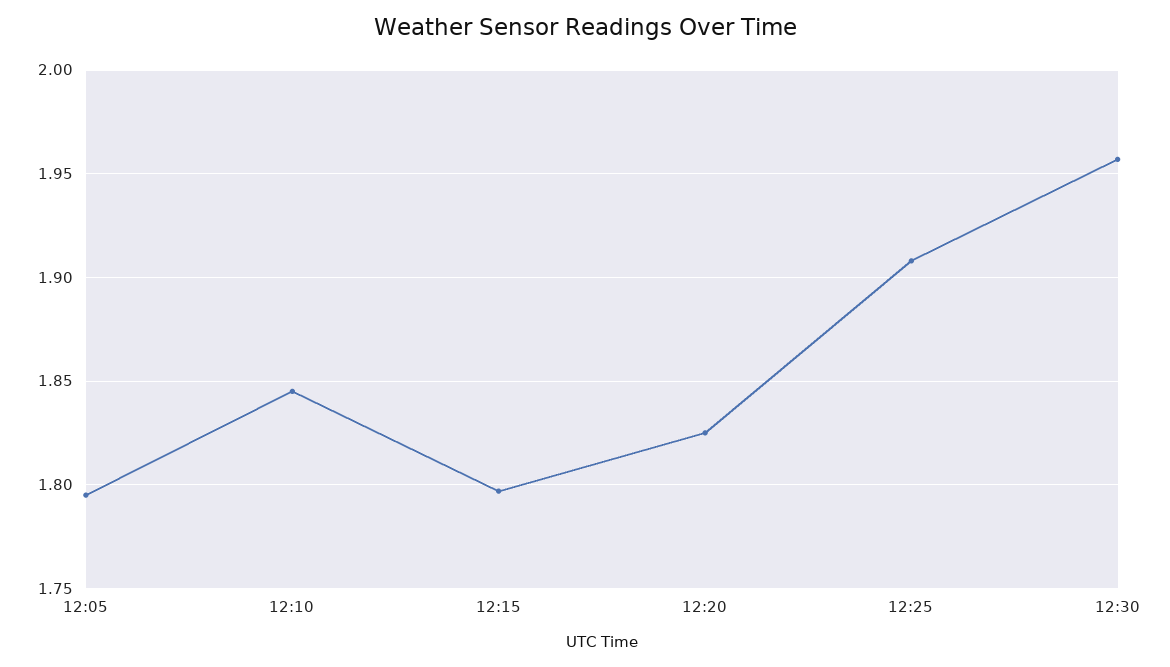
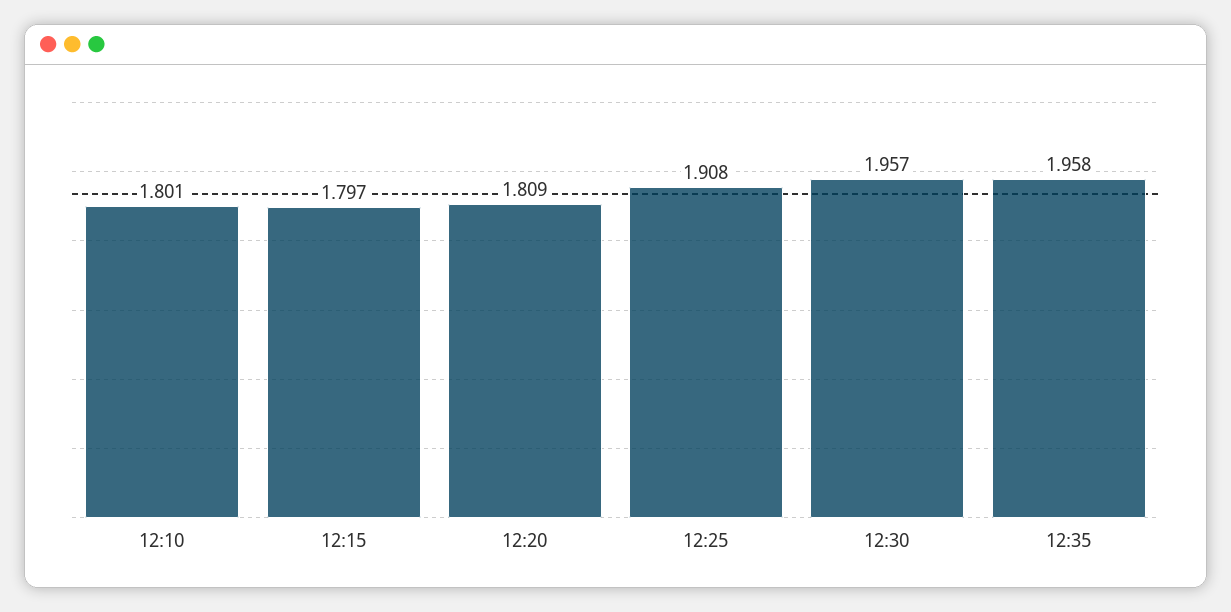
12:05: 1.795 -> none
12:10: 1.845 -> 1.801
12:20: 1.825 -> 1.809
12:35: none -> 1.958

